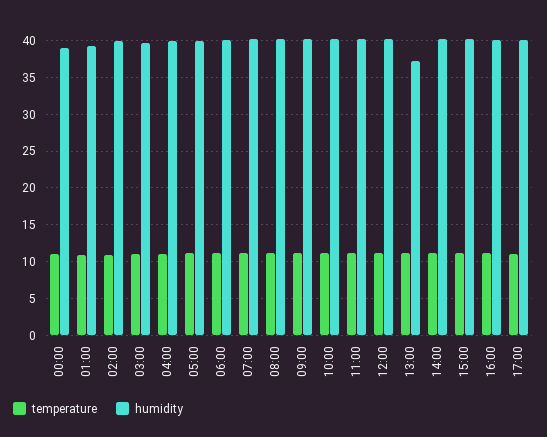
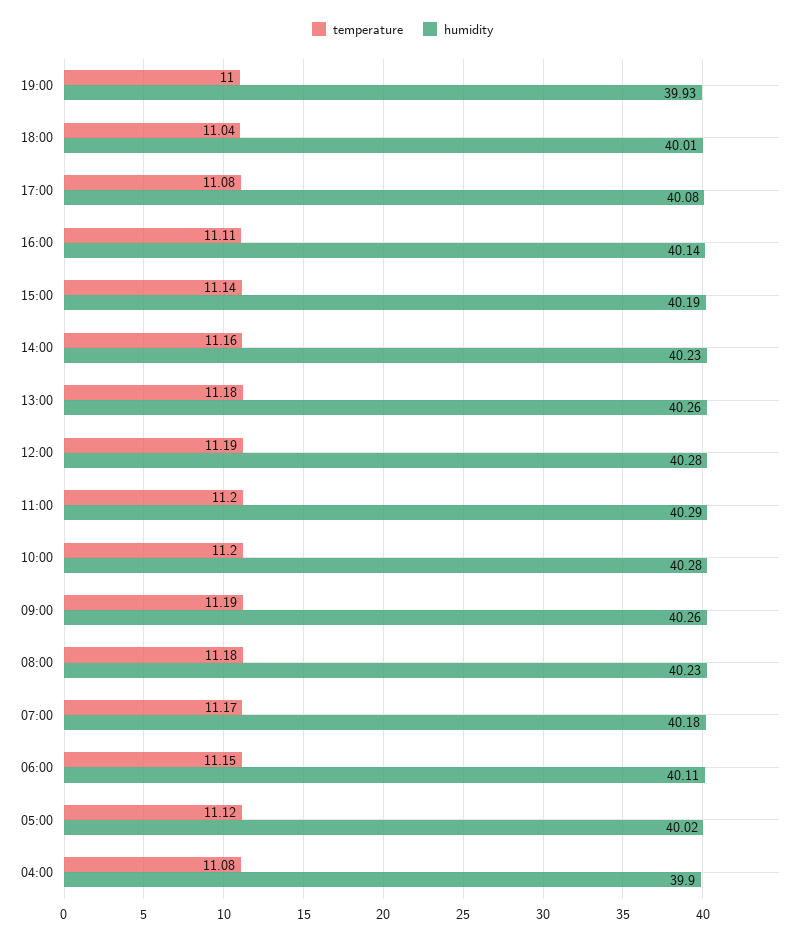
temperature, 00:00: 11 -> none
humidity, 00:00: 39 -> none
temperature, 01:00: 11 -> none
humidity, 01:00: 39 -> none
temperature, 02:00: 11 -> none
humidity, 02:00: 40 -> none
temperature, 03:00: 11 -> none
humidity, 03:00: 40 -> none
humidity, 13:00: 37 -> 40.26
temperature, 19:00: none -> 11
humidity, 19:00: none -> 39.93
temperature, 18:00: none -> 11.04
humidity, 18:00: none -> 40.01

